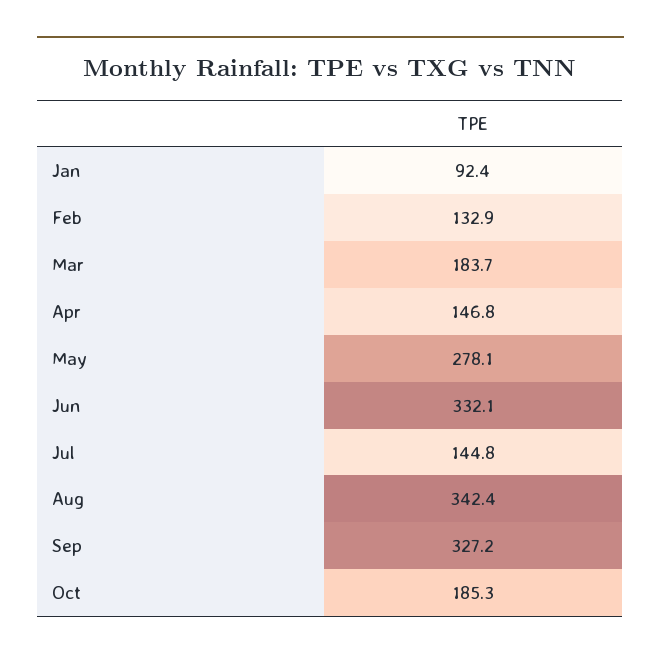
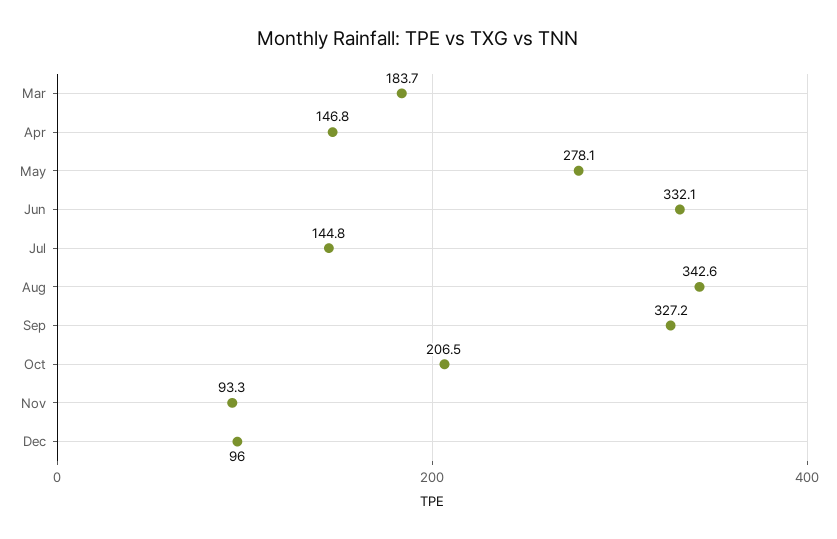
Jan: 92.4 -> none
Feb: 132.9 -> none
Aug: 342.4 -> 342.6
Oct: 185.3 -> 206.5
Nov: none -> 93.3
Dec: none -> 96

